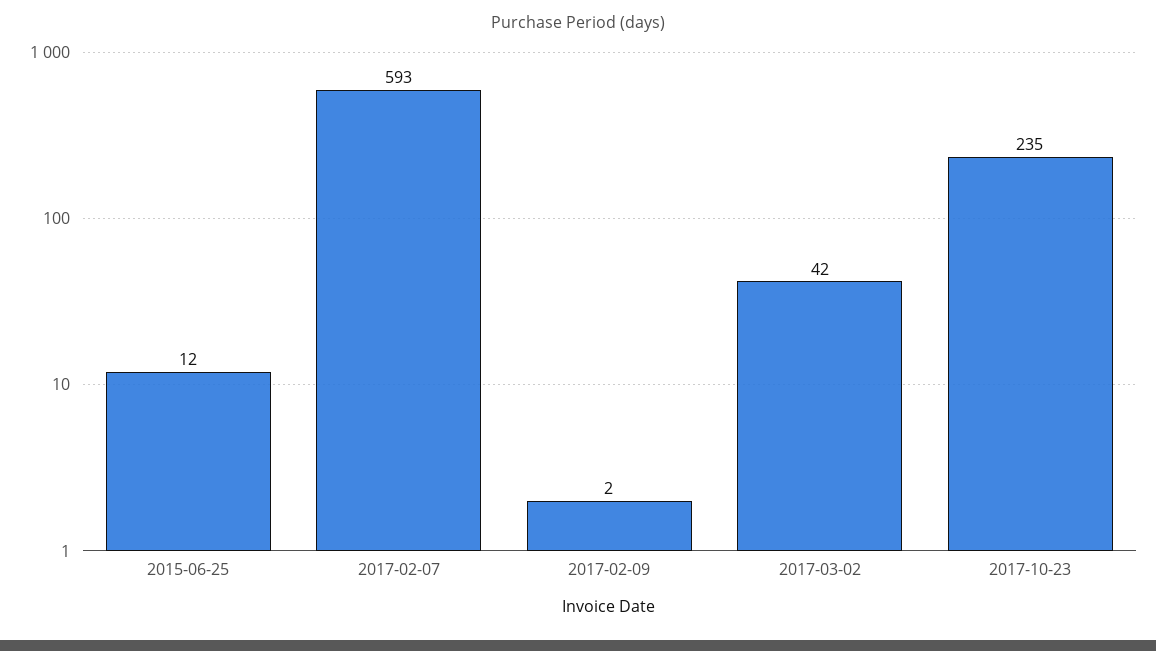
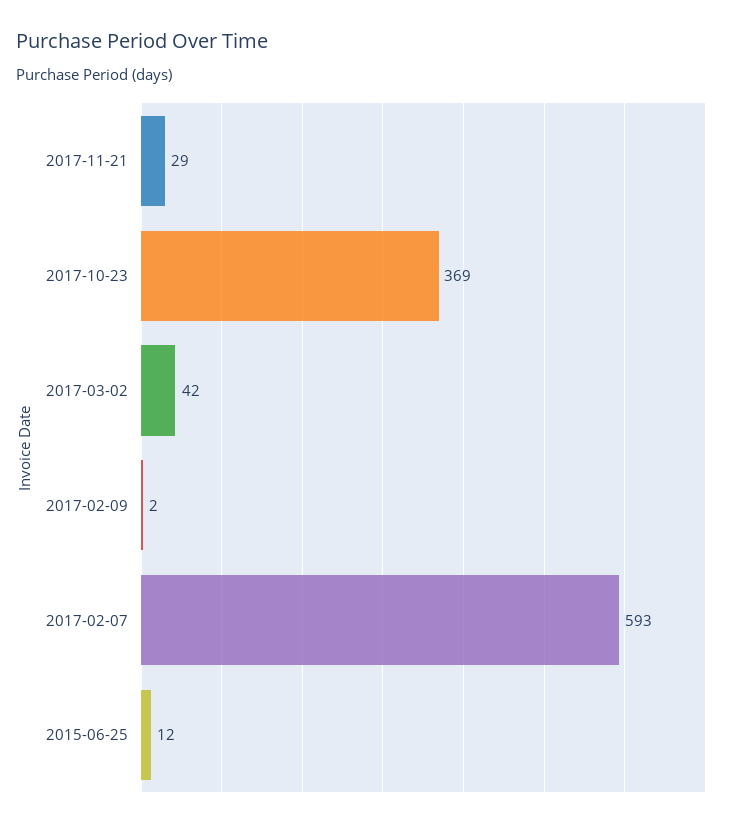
2017-10-23: 235 -> 369
2017-11-21: none -> 29

